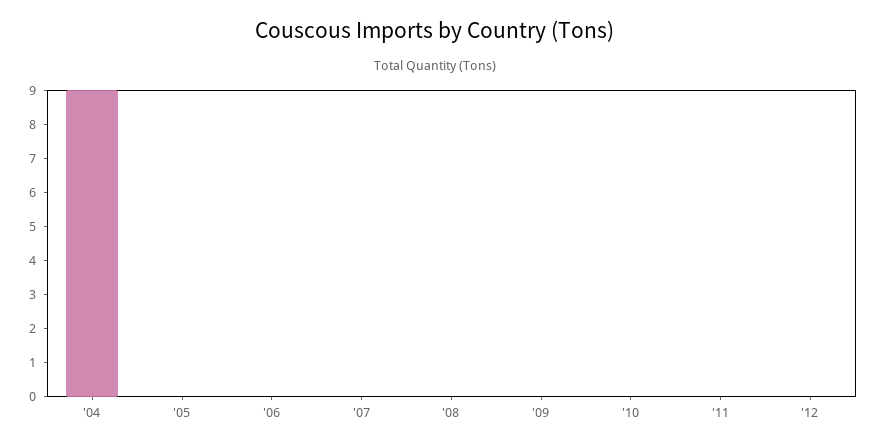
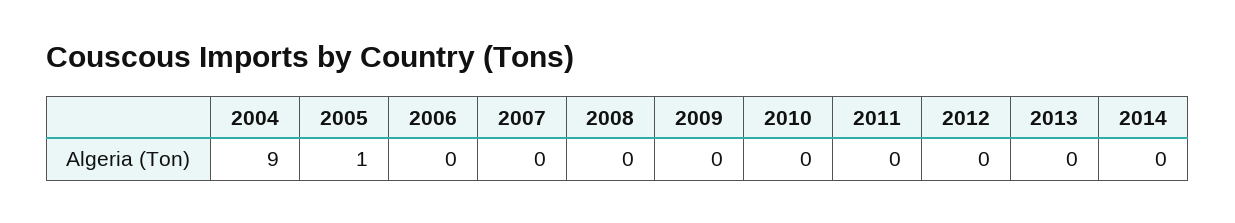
'05: 0 -> 1
2013: none -> 0
2014: none -> 0

